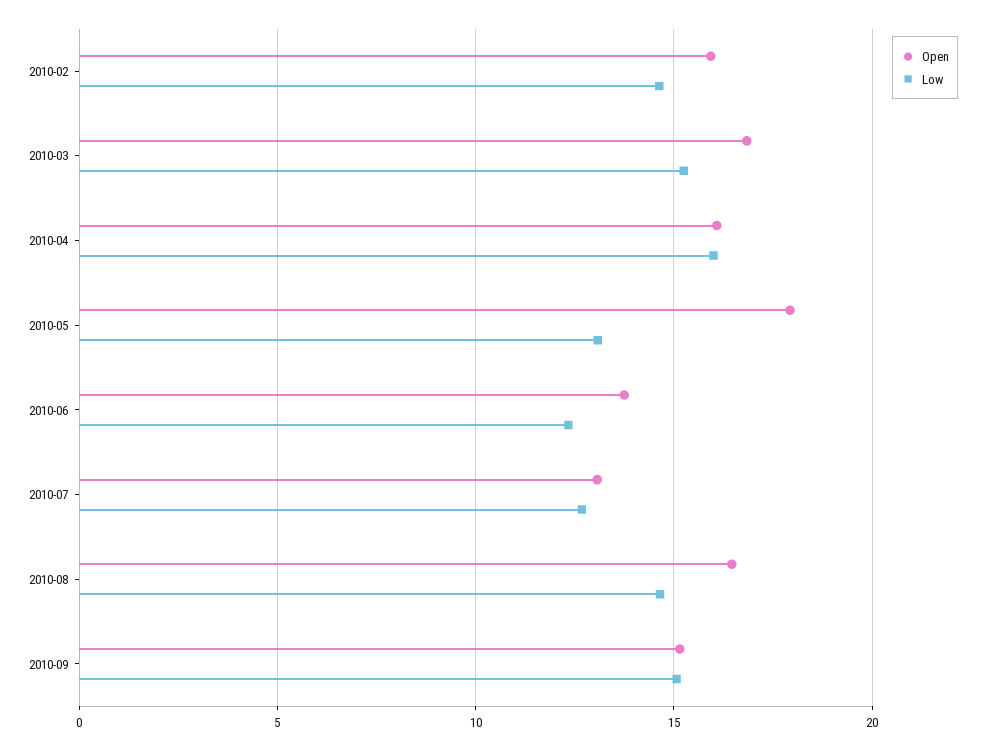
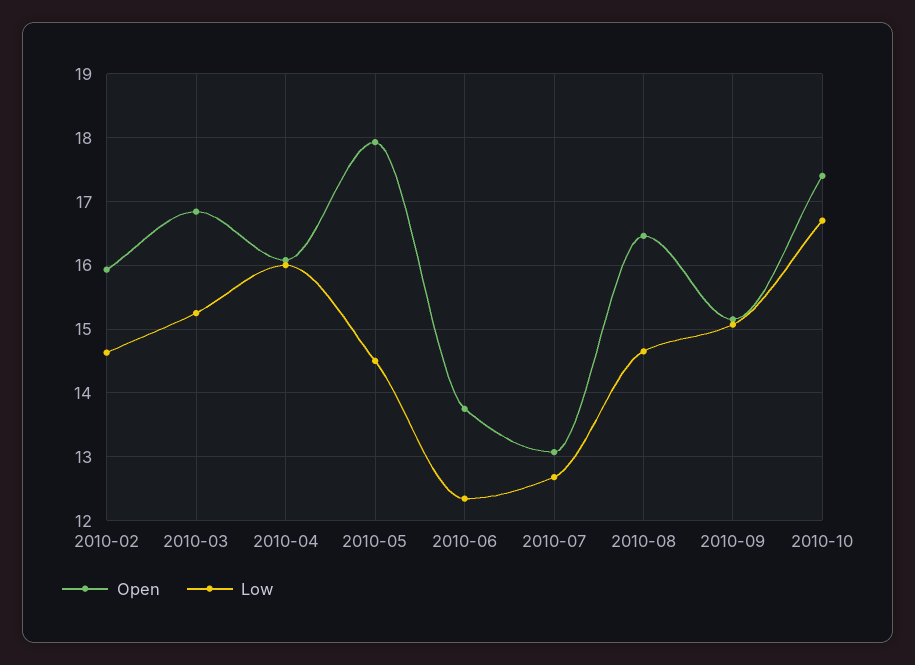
Low, 2010-05: 13 -> 14.5
Open, 2010-10: none -> 17.4
Low, 2010-10: none -> 16.7

